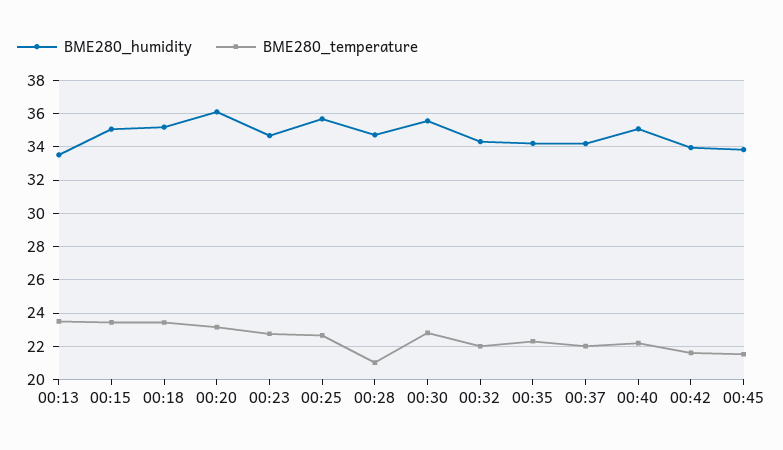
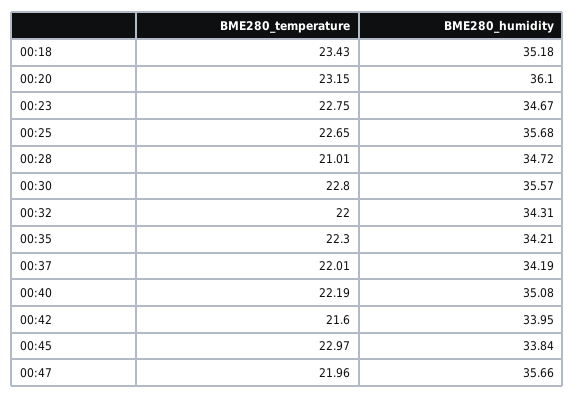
BME280_humidity, 00:13: 33.5 -> none
BME280_temperature, 00:13: 23.5 -> none
BME280_humidity, 00:15: 35 -> none
BME280_temperature, 00:15: 23.5 -> none
BME280_temperature, 00:45: 21.5 -> 22.97
BME280_temperature, 00:47: none -> 21.96
BME280_humidity, 00:47: none -> 35.66

